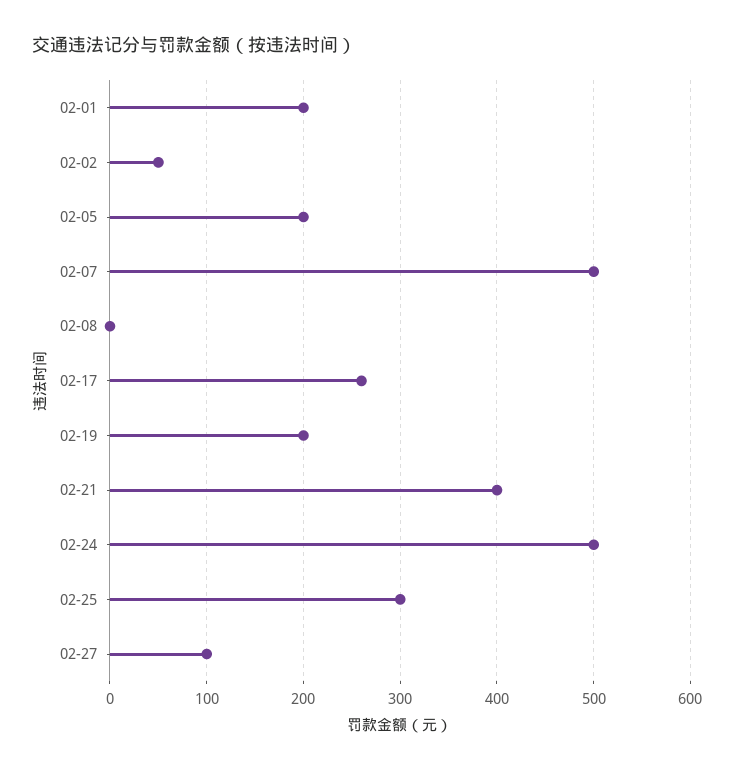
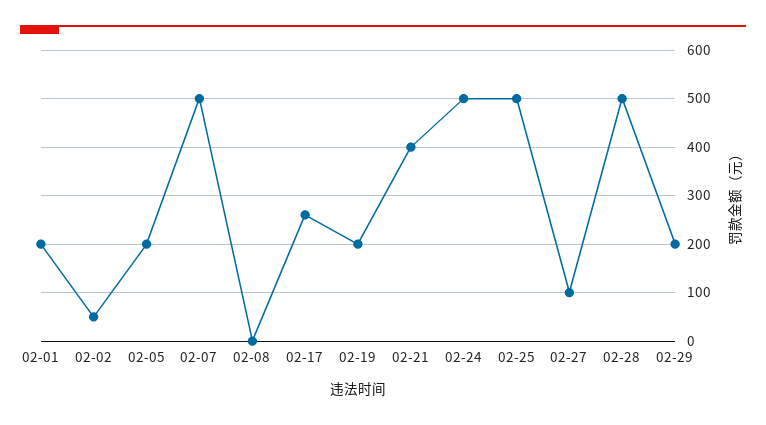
02-25: 300 -> 500
02-28: none -> 500
02-29: none -> 200

